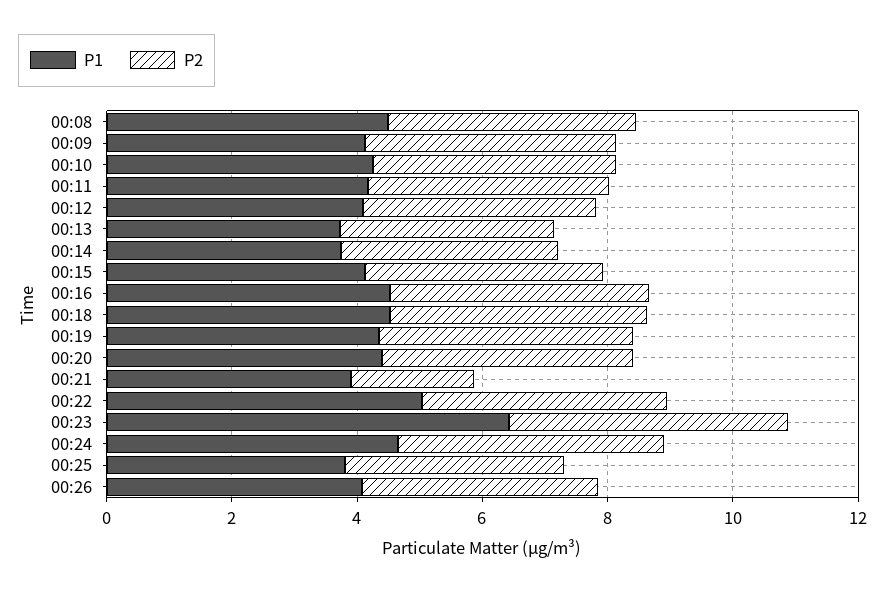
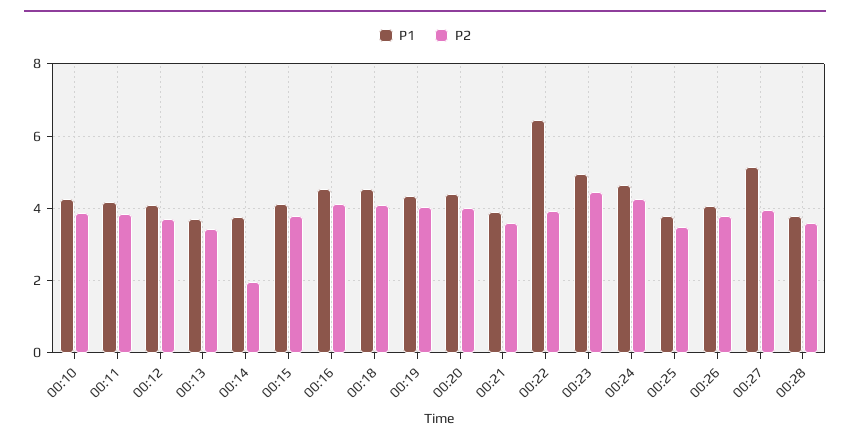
P1, 00:08: 4.5 -> none
P2, 00:08: 4 -> none
P1, 00:09: 4 -> none
P2, 00:09: 4 -> none
P2, 00:14: 3.5 -> 2
P2, 00:21: 2 -> 3.6
P1, 00:22: 5 -> 6.4
P1, 00:23: 6.5 -> 5
P1, 00:27: none -> 5.2
P2, 00:27: none -> 4
P1, 00:28: none -> 3.8
P2, 00:28: none -> 3.6

